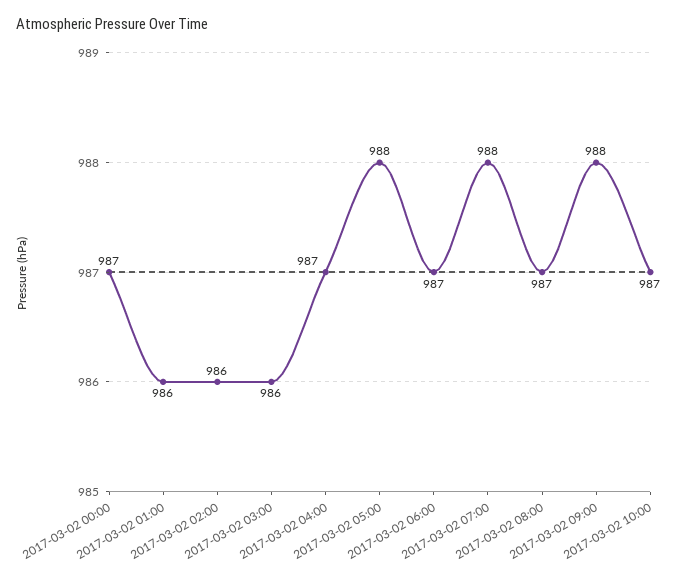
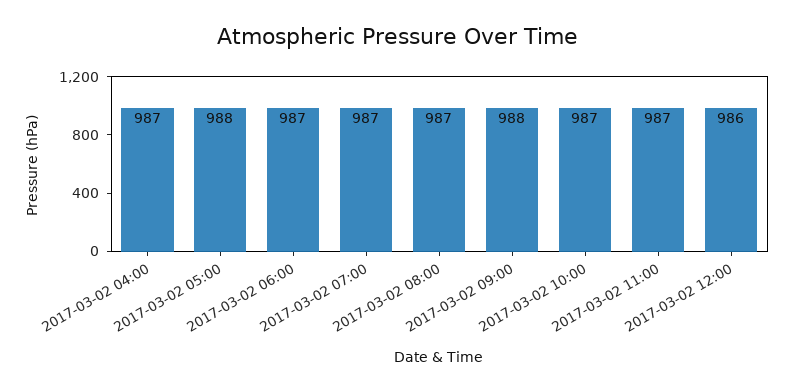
2017-03-02 00:00: 987 -> none
2017-03-02 01:00: 986 -> none
2017-03-02 02:00: 986 -> none
2017-03-02 03:00: 986 -> none
2017-03-02 07:00: 988 -> 987
2017-03-02 11:00: none -> 987
2017-03-02 12:00: none -> 986

